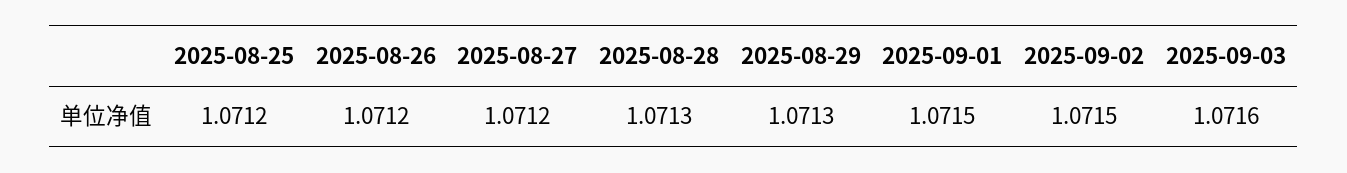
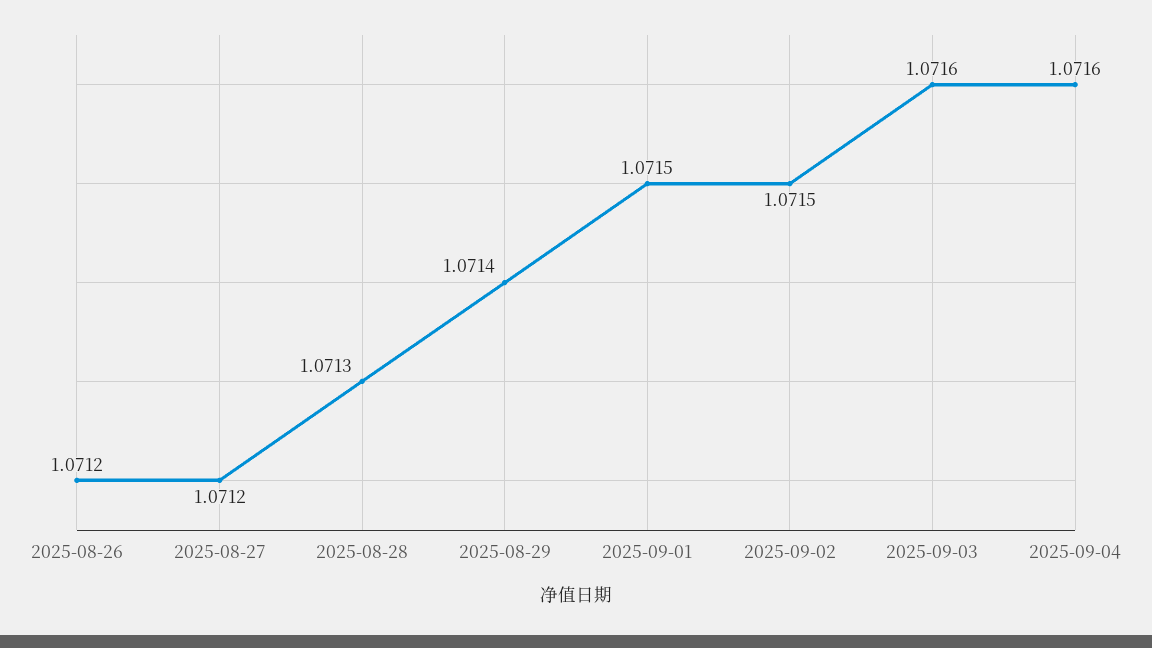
2025-08-25: 1.0712 -> none
2025-08-29: 1.0713 -> 1.0714
2025-09-04: none -> 1.0716

